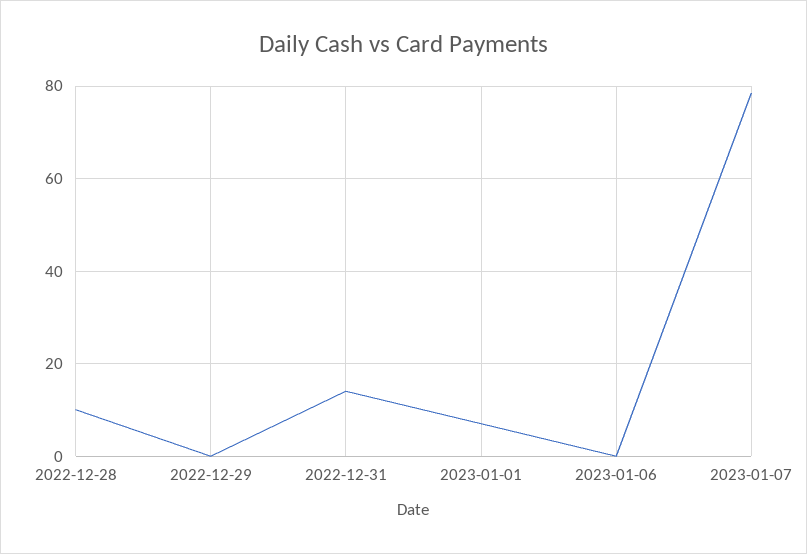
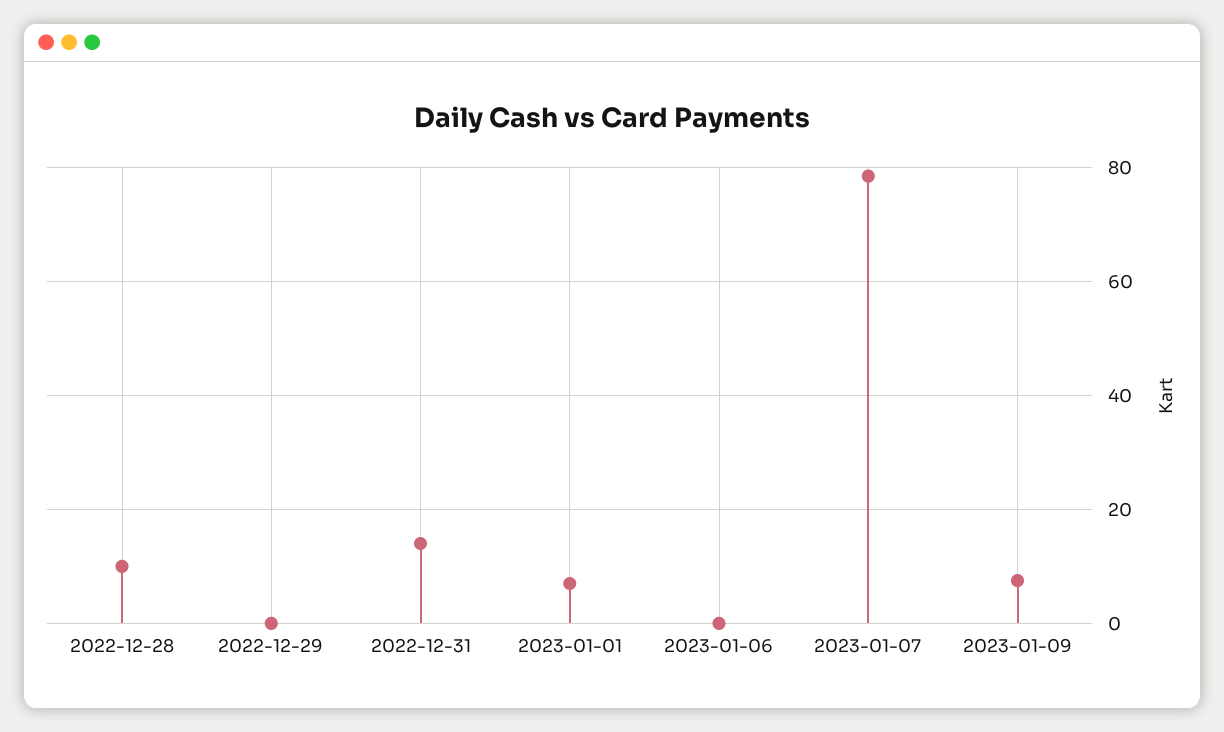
2023-01-09: none -> 8

